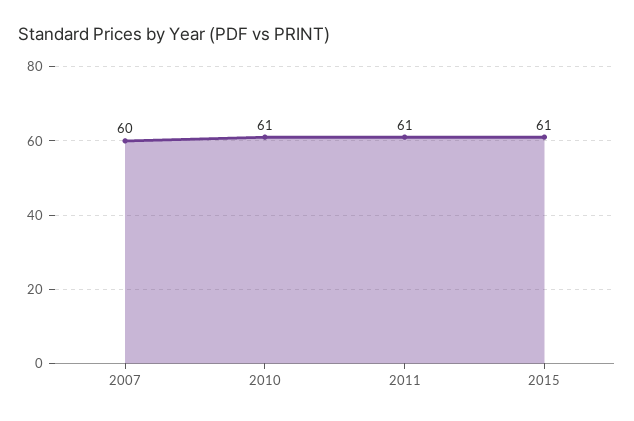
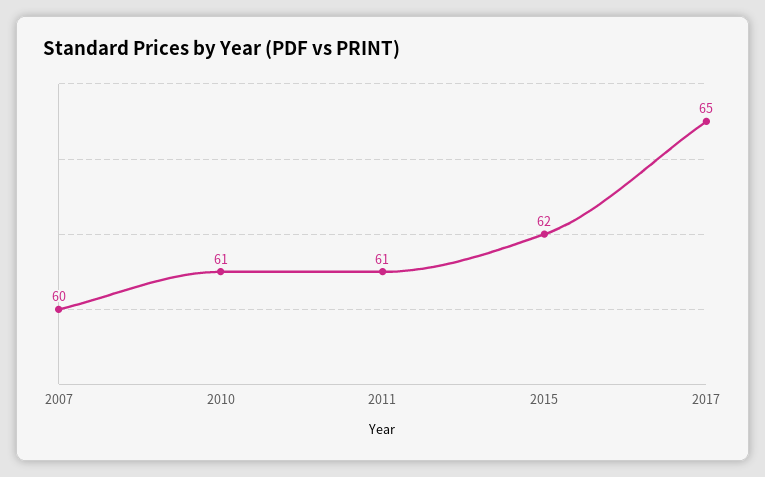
2015: 61 -> 62
2017: none -> 65

